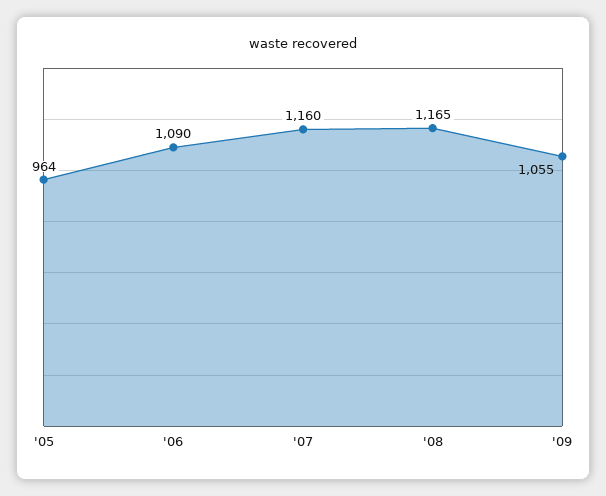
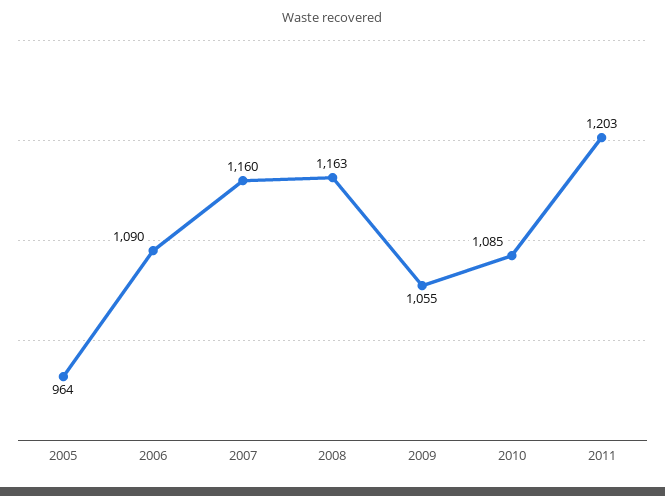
'08: 1165 -> 1163
2010: none -> 1085
2011: none -> 1203

